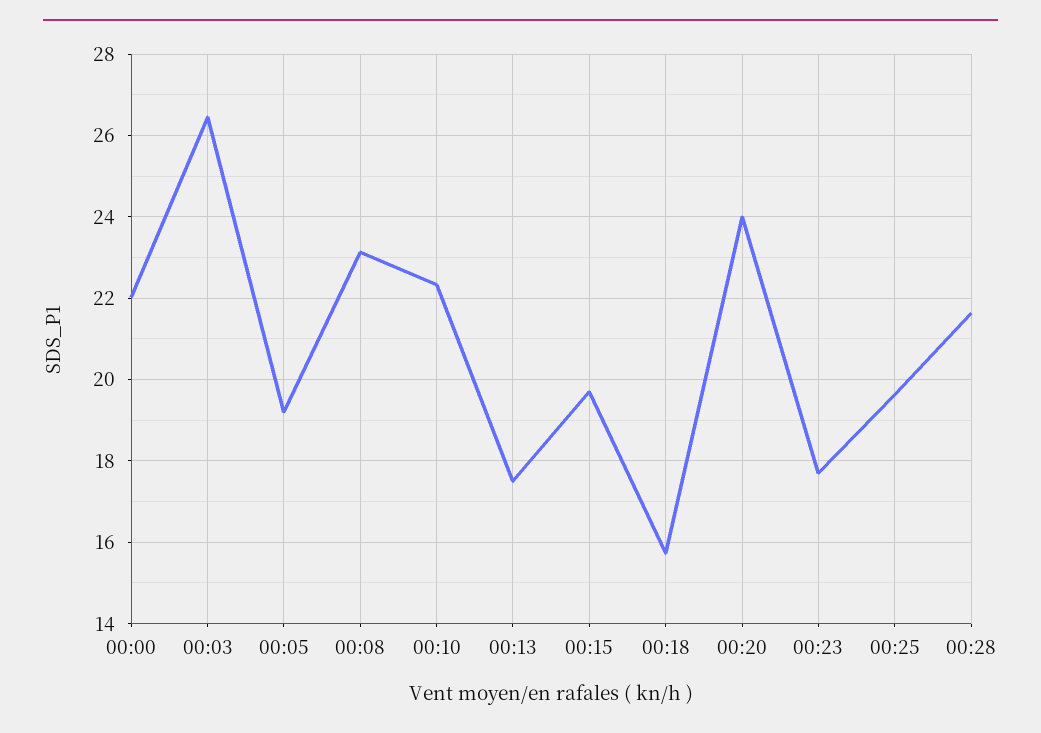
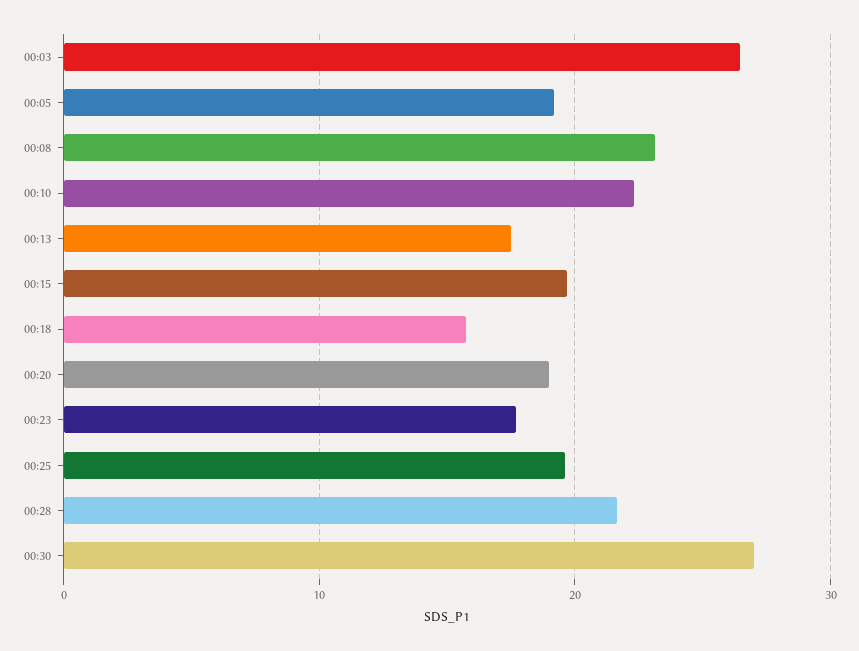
00:00: 22 -> none
00:20: 24 -> 19
00:30: none -> 27

